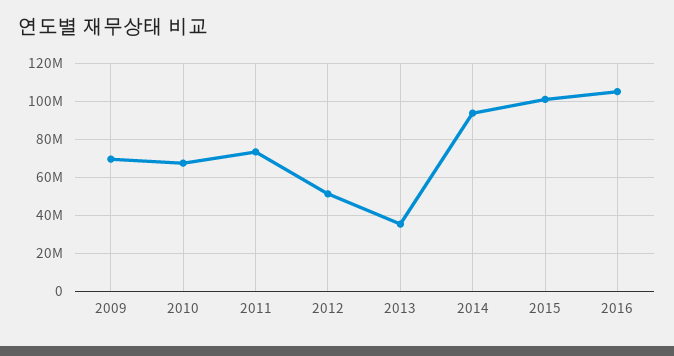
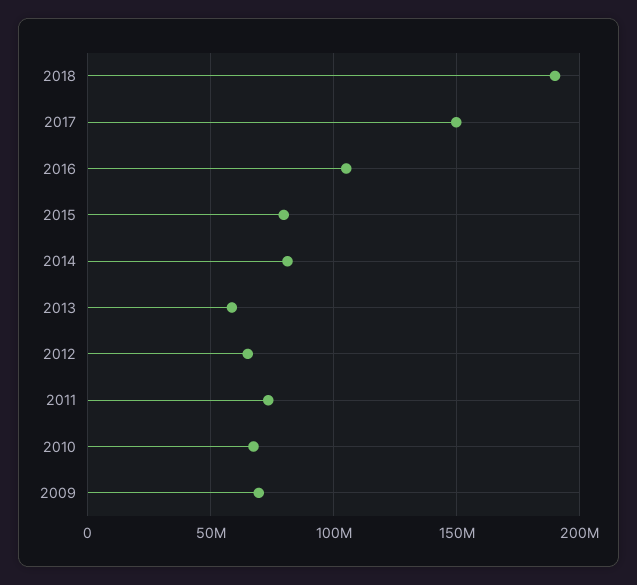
2012: 50000000 -> 65000000
2013: 35000000 -> 60000000
2014: 95000000 -> 80000000
2015: 100000000 -> 80000000
2018: none -> 190000000
2017: none -> 150000000

